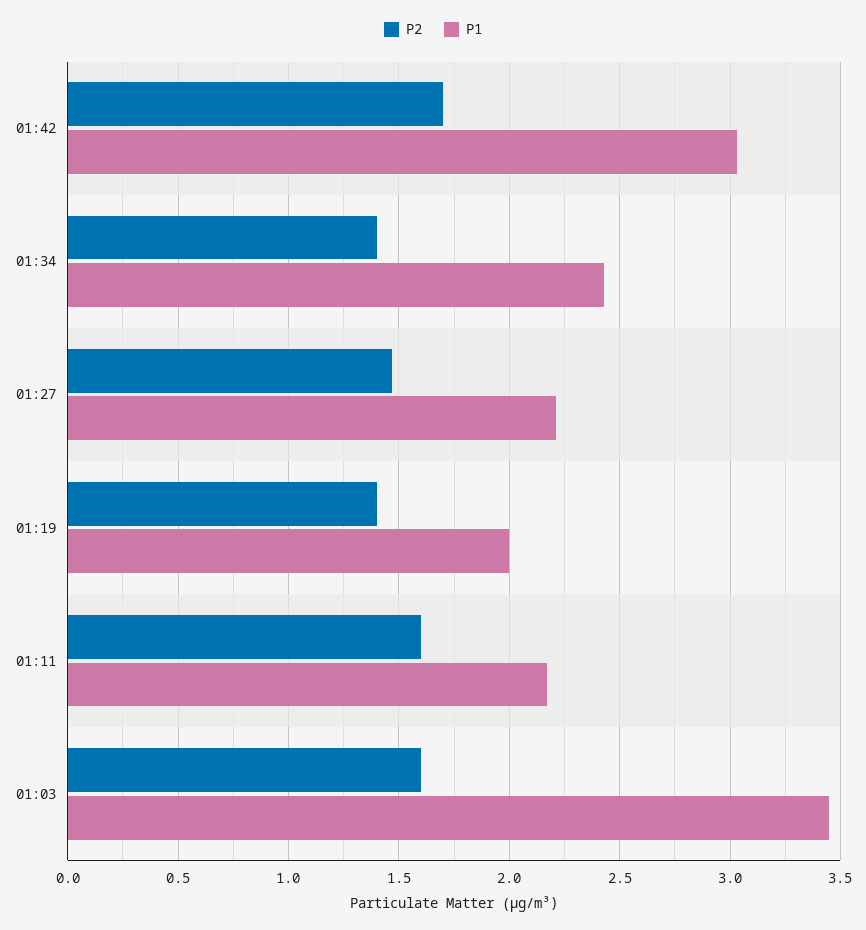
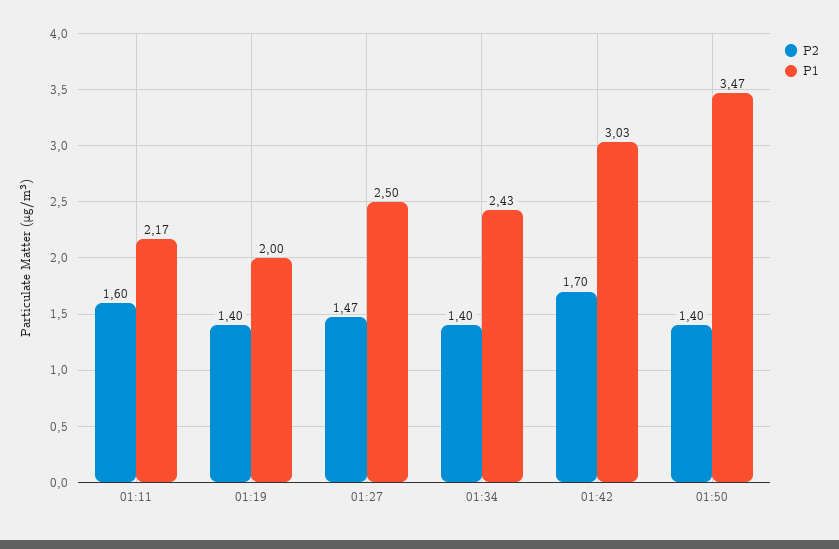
P1, 01:27: 2.2 -> 2.5
P2, 01:03: 1.6 -> none
P1, 01:03: 3.45 -> none
P2, 01:50: none -> 1.4
P1, 01:50: none -> 3.47

